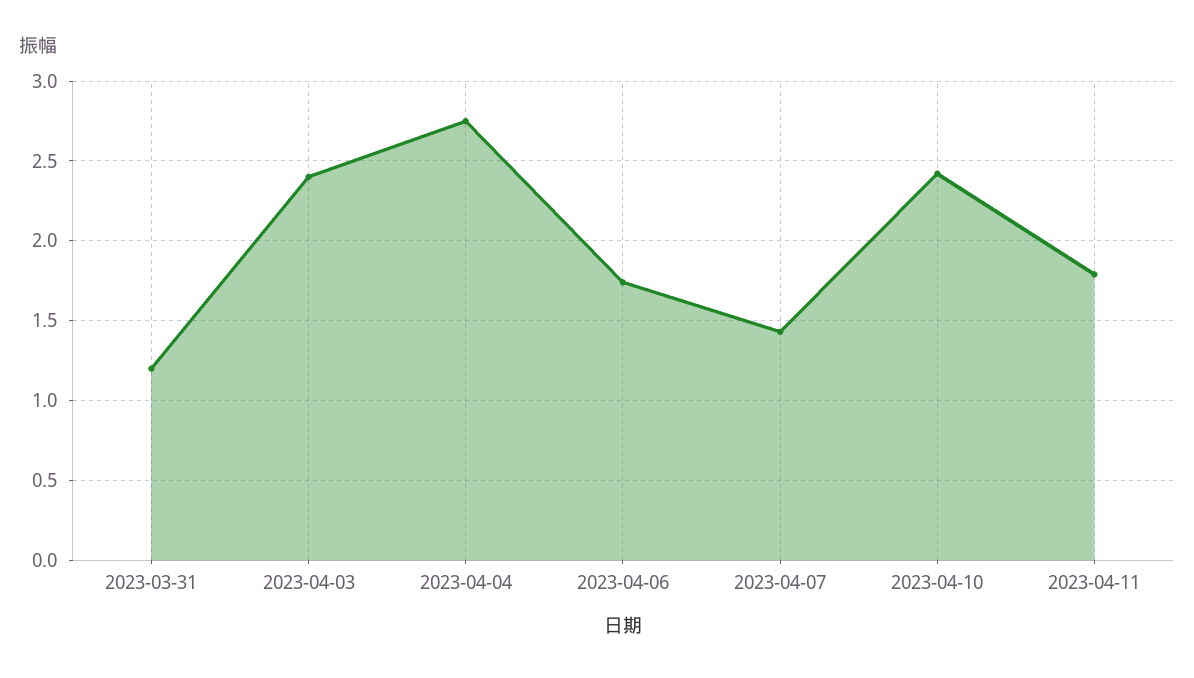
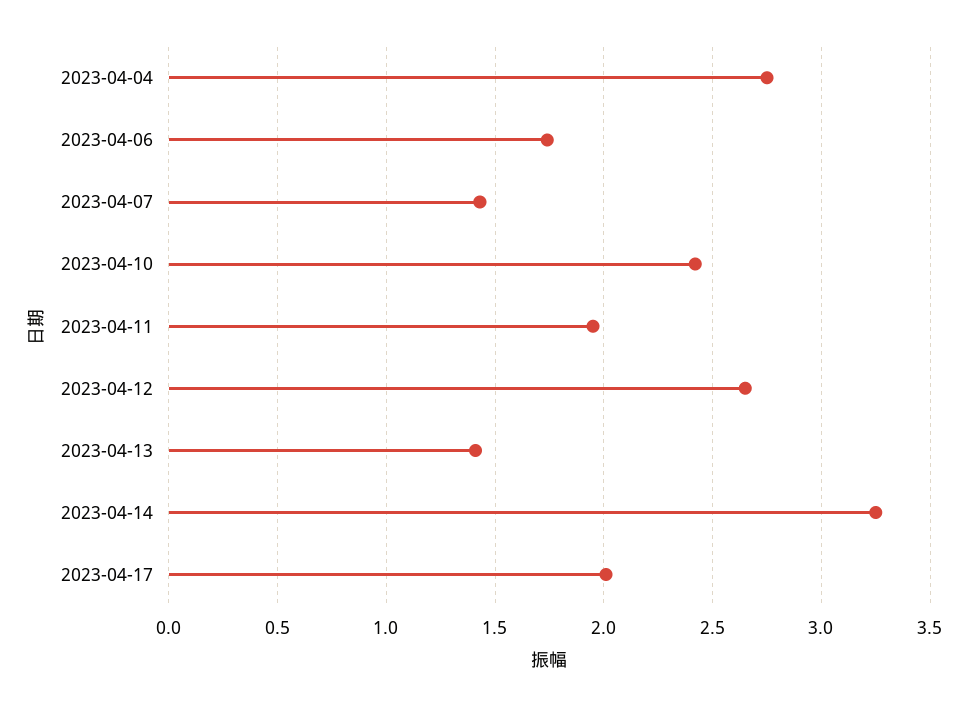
2023-03-31: 1.2 -> none
2023-04-03: 2.4 -> none
2023-04-11: 1.8 -> 1.95
2023-04-12: none -> 2.65
2023-04-13: none -> 1.4
2023-04-14: none -> 3.25
2023-04-17: none -> 2

